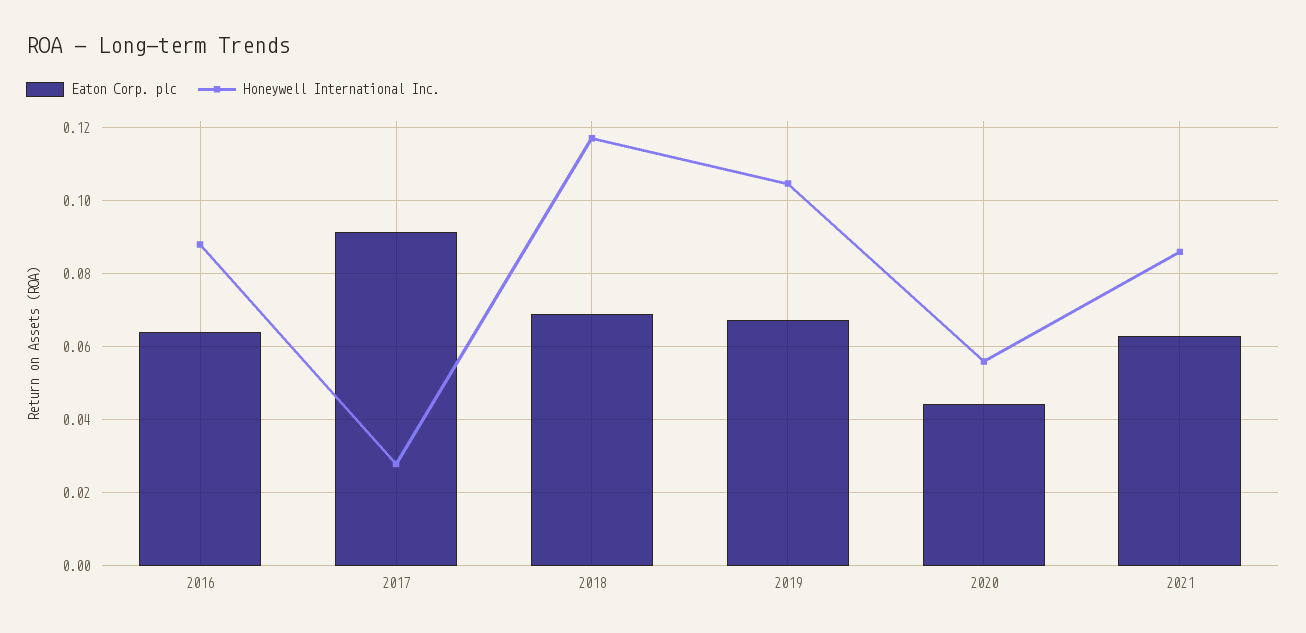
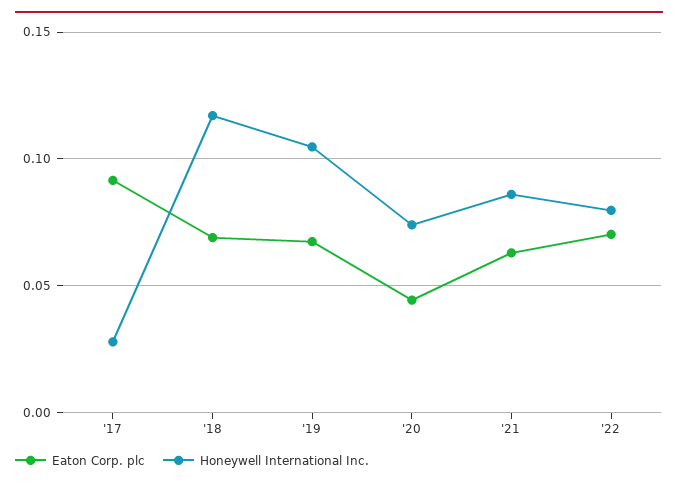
Eaton Corp. plc, 2016: 0.064 -> none
Honeywell International Inc., 2016: 0.088 -> none
Honeywell International Inc., 2020: 0.056 -> 0.075
Eaton Corp. plc, '22: none -> 0.07
Honeywell International Inc., '22: none -> 0.08

